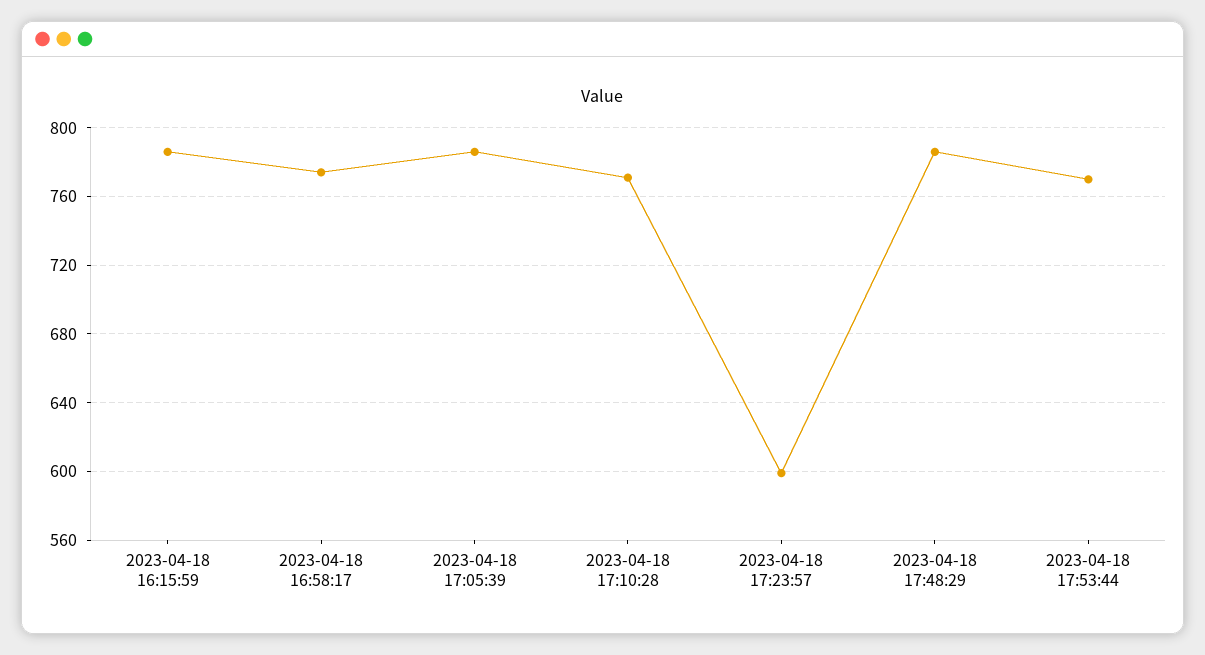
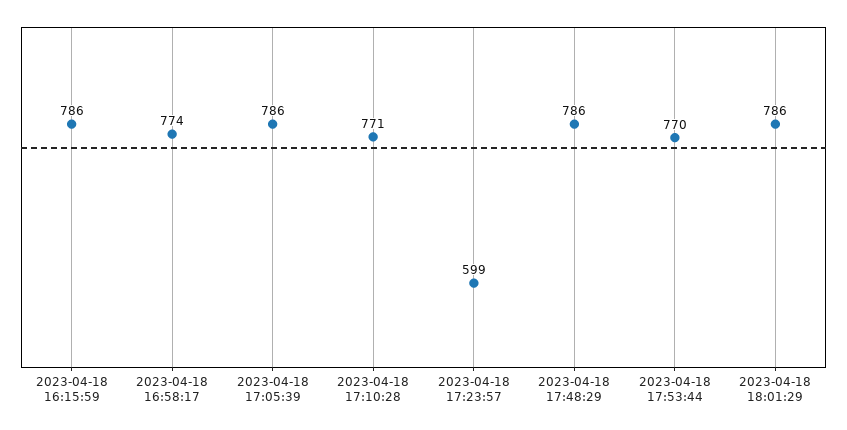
2023-04-18 18:01:29: none -> 786

